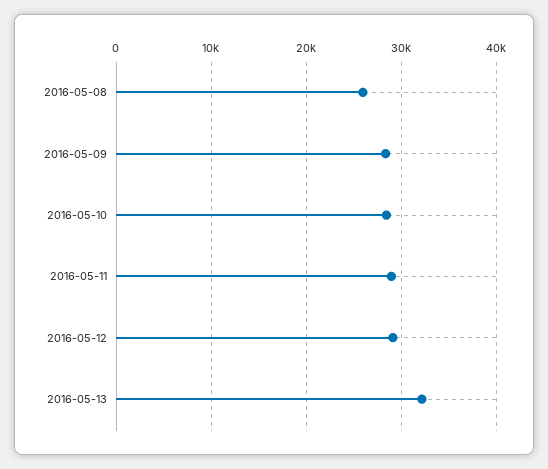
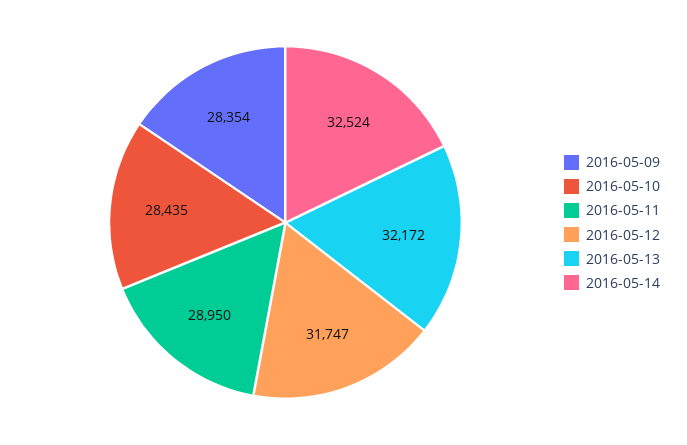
2016-05-08: 26000 -> none
2016-05-12: 29000 -> 31747
2016-05-14: none -> 32524

